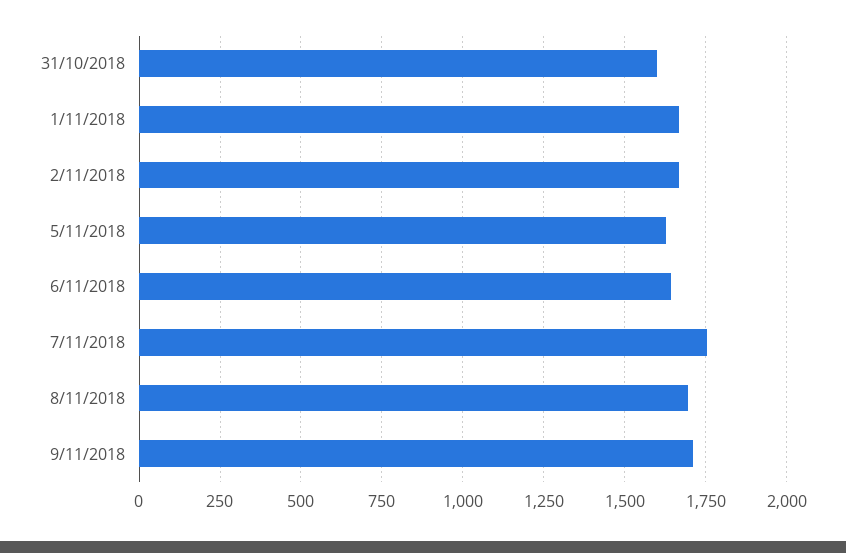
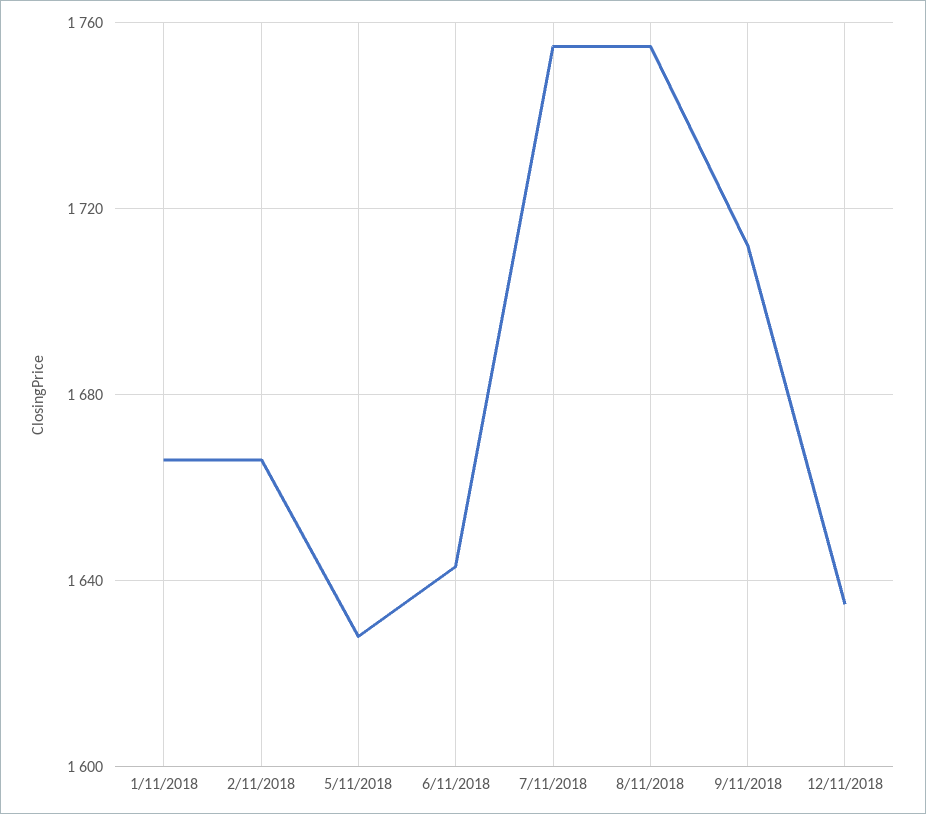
31/10/2018: 1600 -> none
8/11/2018: 1700 -> 1755
12/11/2018: none -> 1635

